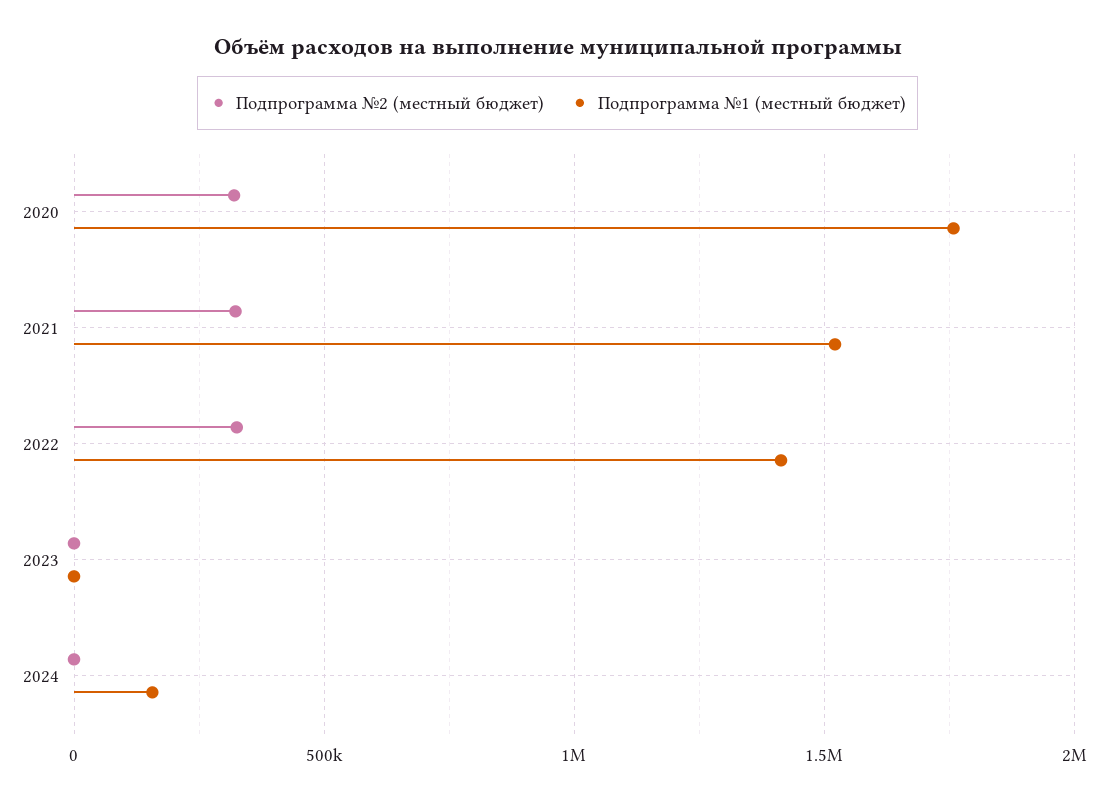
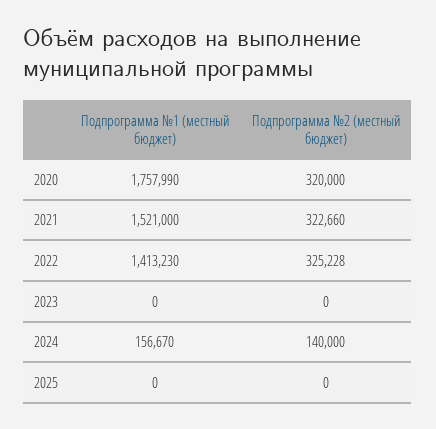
Подпрограмма №2 (местный бюджет), 2024: 0 -> 140000
Подпрограмма №1 (местный бюджет), 2025: none -> 0
Подпрограмма №2 (местный бюджет), 2025: none -> 0

